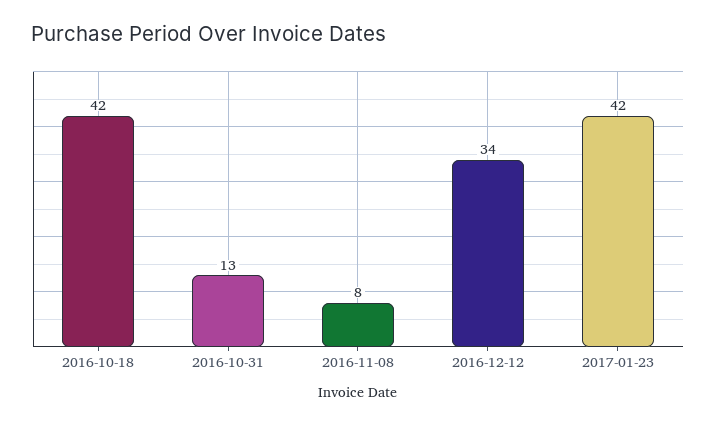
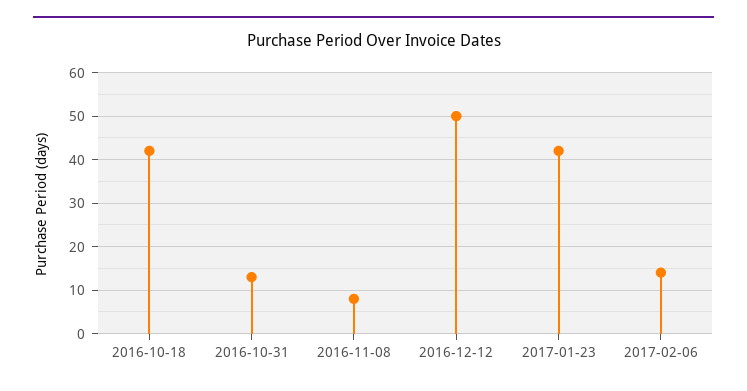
2016-12-12: 34 -> 50
2017-02-06: none -> 15

